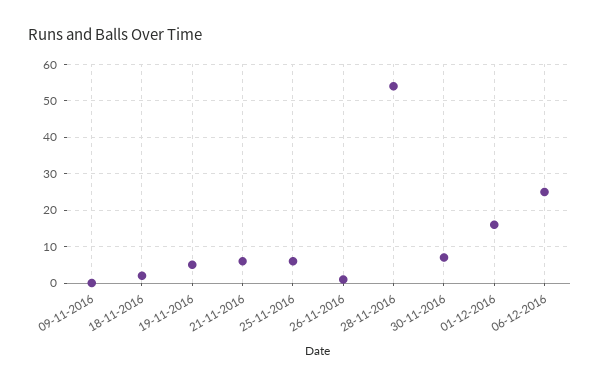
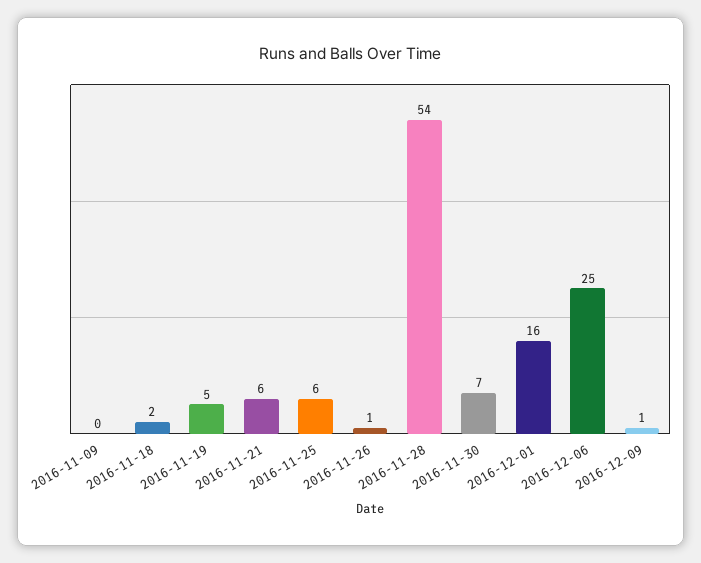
2016-12-09: none -> 1

